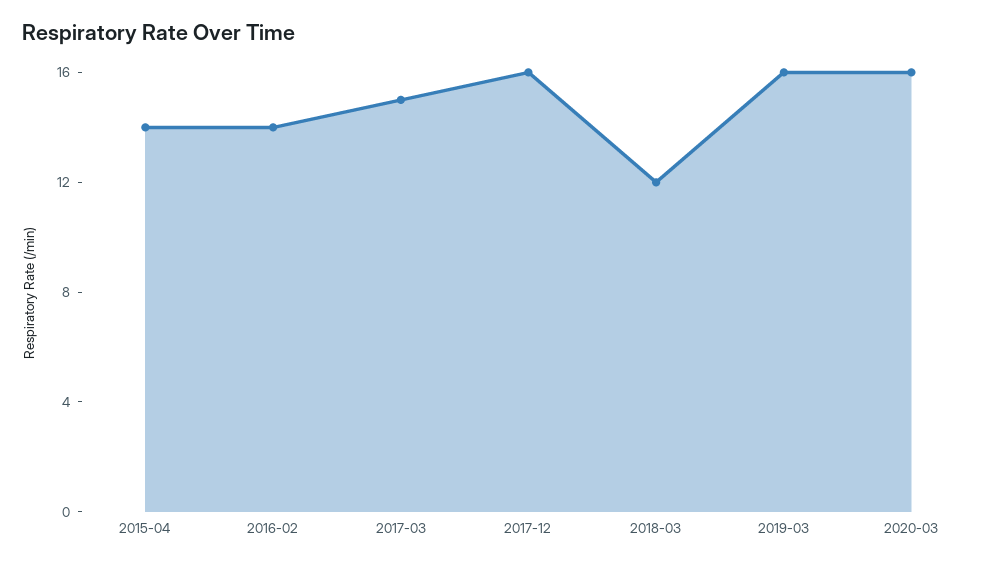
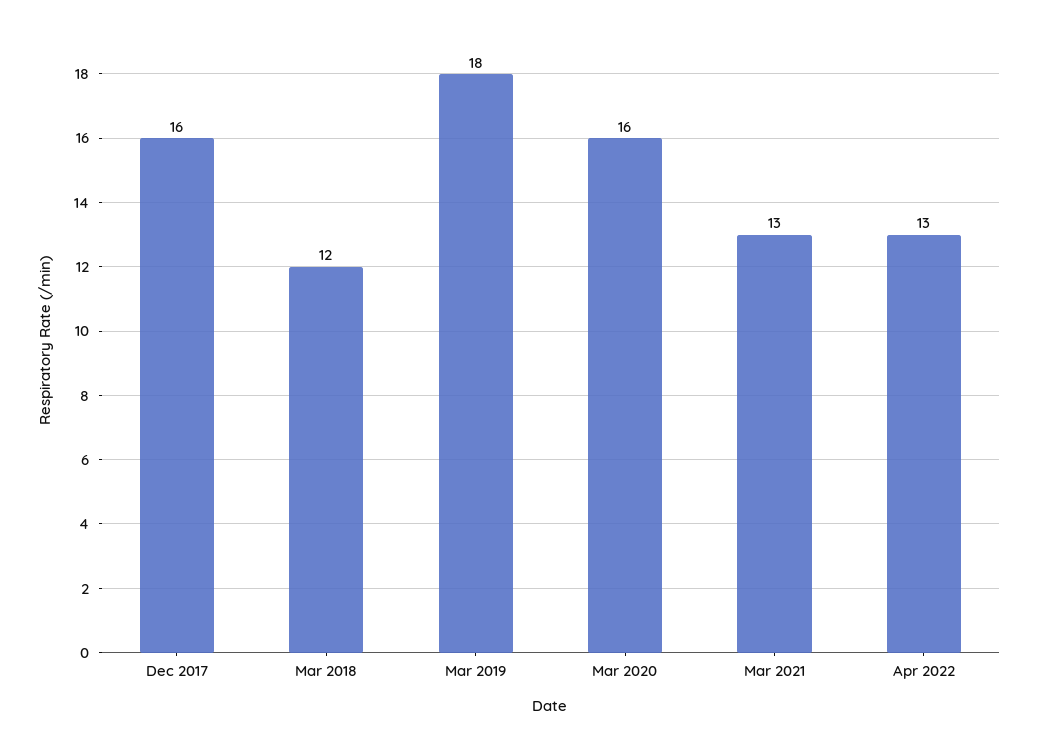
2015-04: 14 -> none
2016-02: 14 -> none
2017-03: 15 -> none
2019-03: 16 -> 18
Mar 2021: none -> 13
Apr 2022: none -> 13

